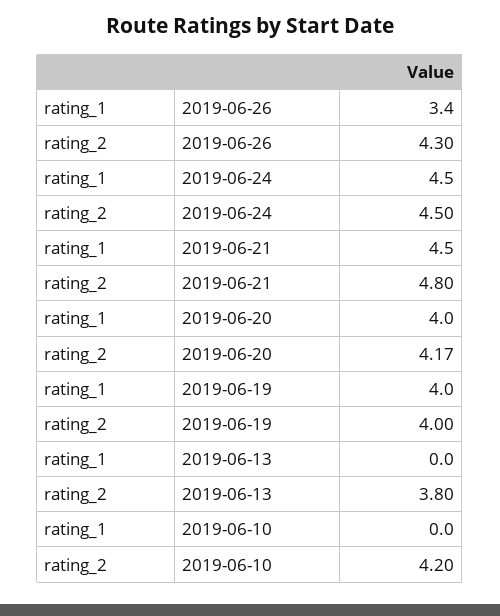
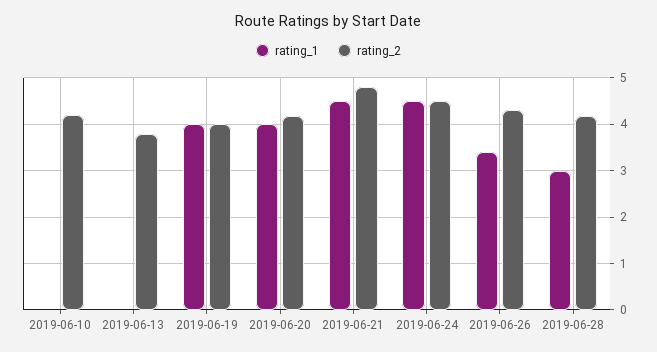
rating_1, 2019-06-28: none -> 3
rating_2, 2019-06-28: none -> 4.2

